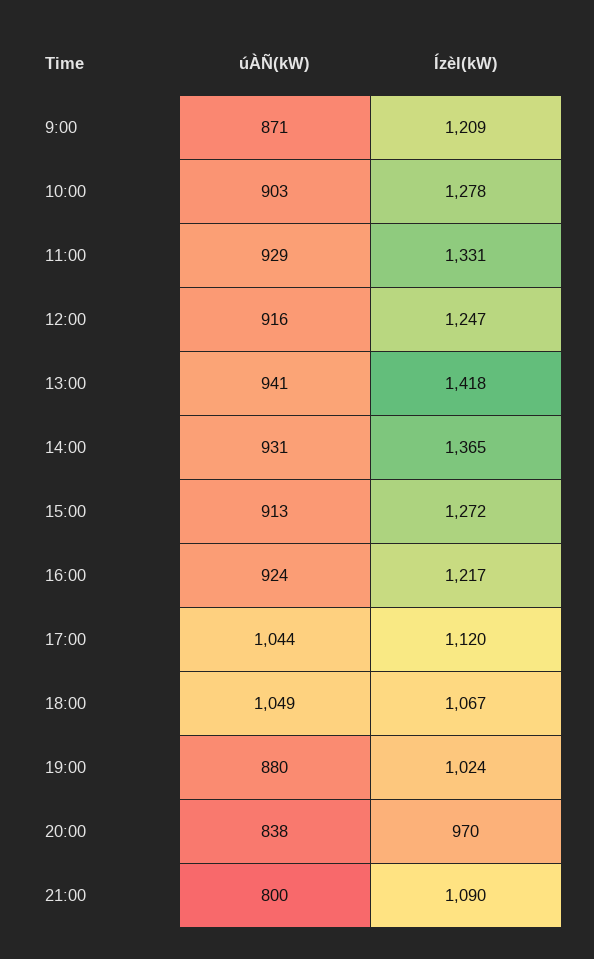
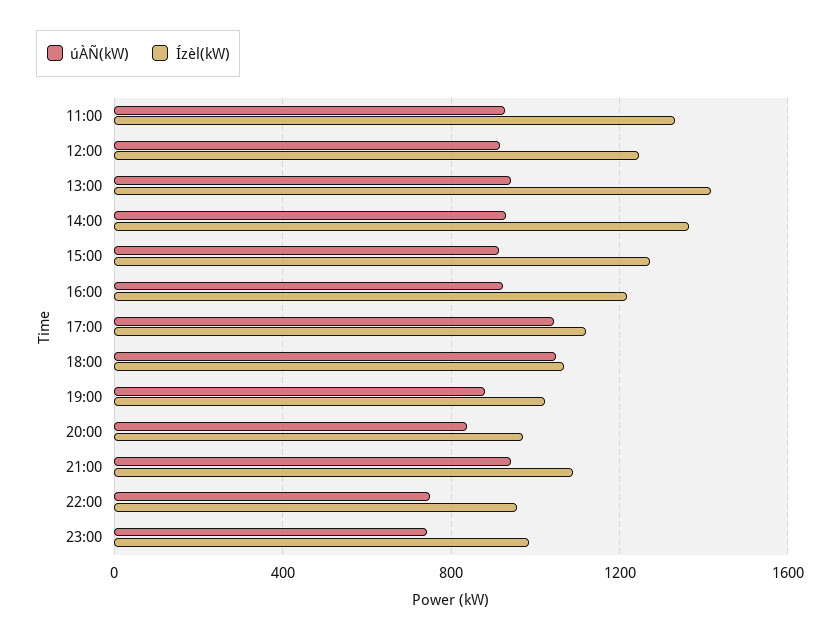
úÀÑ(kW), 9:00: 871 -> none
Ízèl(kW), 9:00: 1209 -> none
úÀÑ(kW), 10:00: 903 -> none
Ízèl(kW), 10:00: 1278 -> none
úÀÑ(kW), 21:00: 800 -> 950
úÀÑ(kW), 22:00: none -> 750
Ízèl(kW), 22:00: none -> 950
úÀÑ(kW), 23:00: none -> 750
Ízèl(kW), 23:00: none -> 1000

